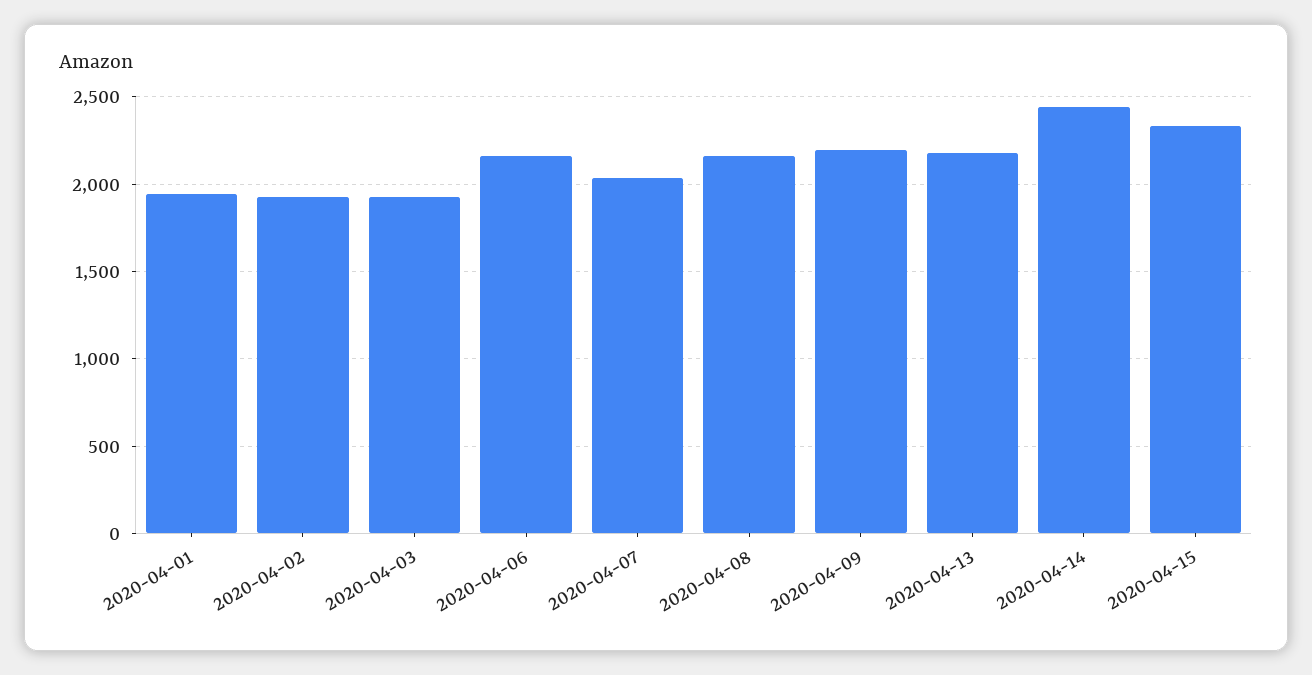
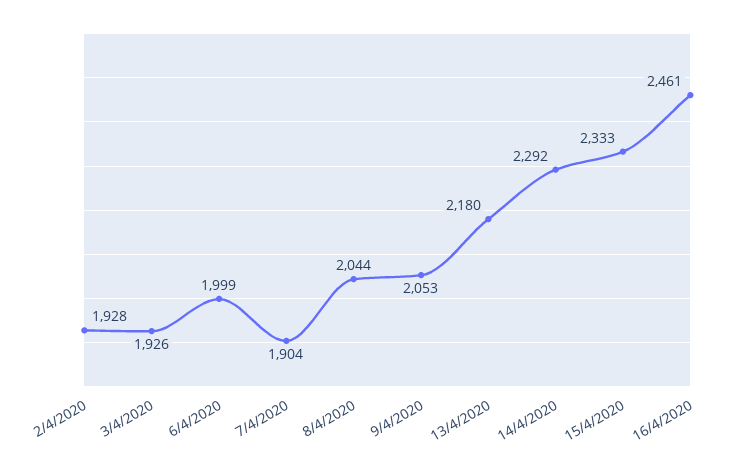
2020-04-01: 1950 -> none
2020-04-06: 2150 -> 1999
2020-04-07: 2050 -> 1904
2020-04-08: 2150 -> 2044
2020-04-09: 2200 -> 2053
2020-04-14: 2450 -> 2292
16/4/2020: none -> 2461

